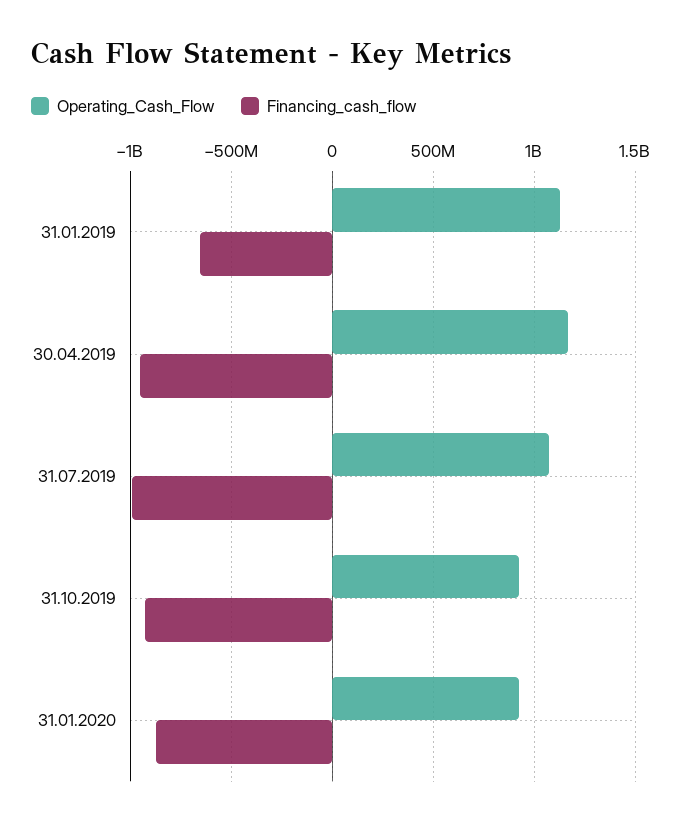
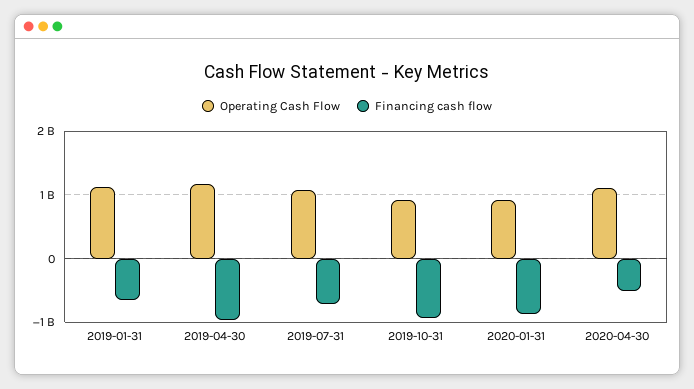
Financing_cash_flow, 31.07.2019: -1000000000 -> -700000000
Operating_Cash_Flow, 2020-04-30: none -> 1100000000
Financing_cash_flow, 2020-04-30: none -> -500000000

